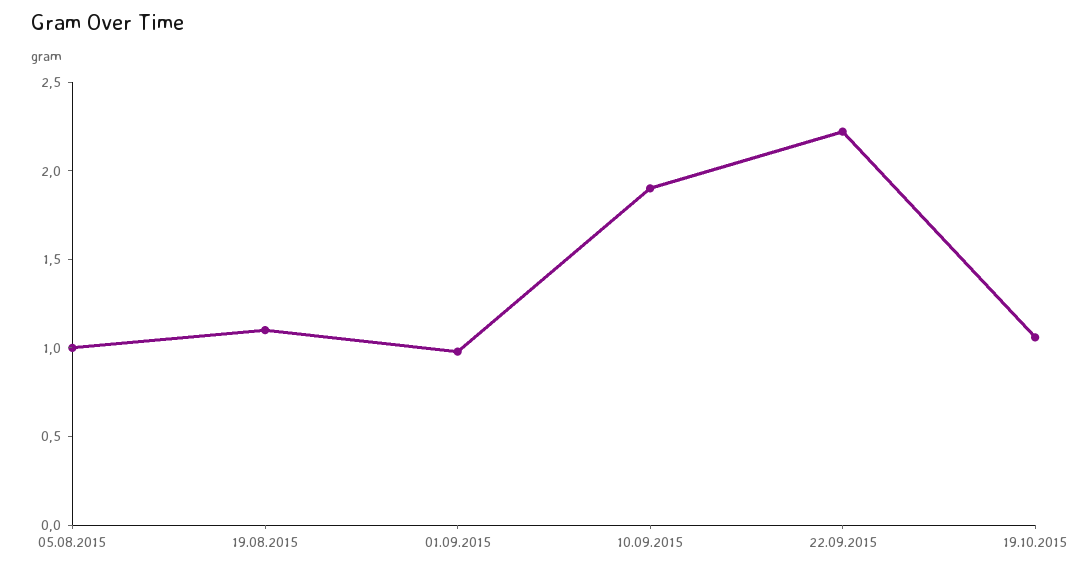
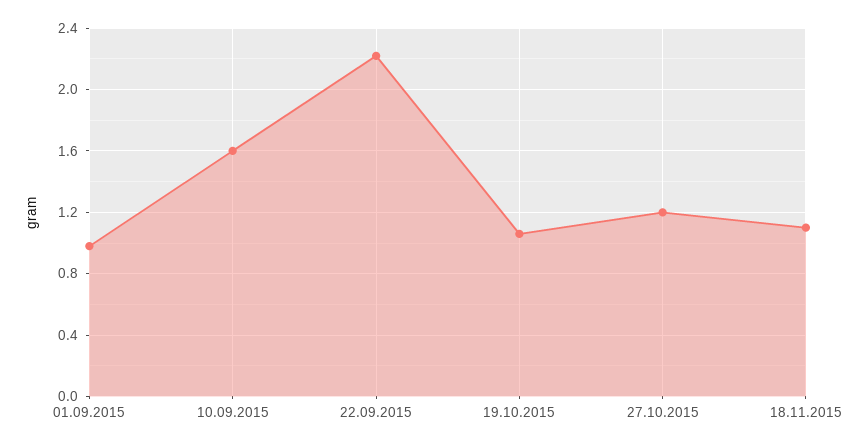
05.08.2015: 1 -> none
19.08.2015: 1.1 -> none
10.09.2015: 1.9 -> 1.6
27.10.2015: none -> 1.2
18.11.2015: none -> 1.1

